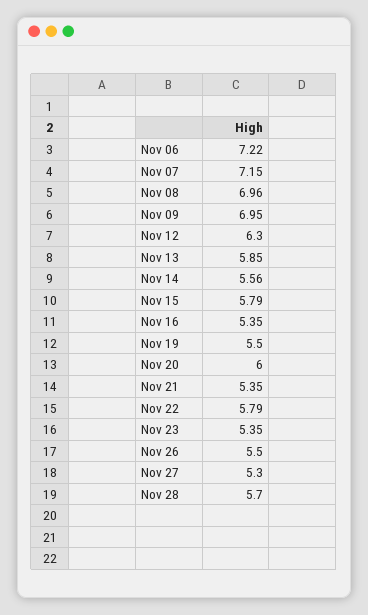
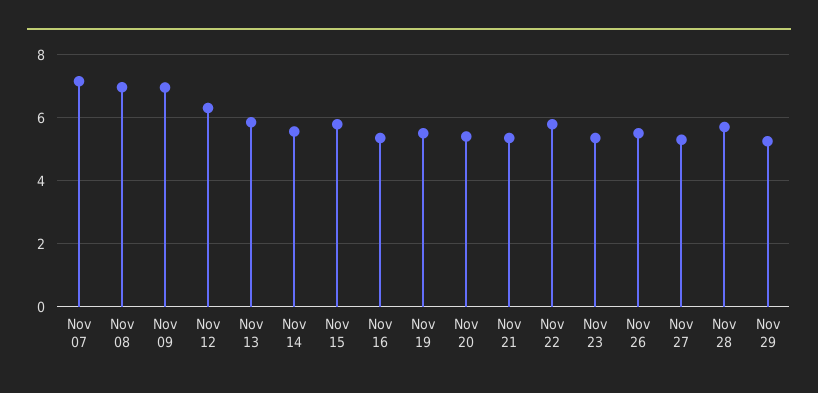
Nov 06: 7.22 -> none
Nov 20: 6 -> 5.4
Nov 29: none -> 5.2

